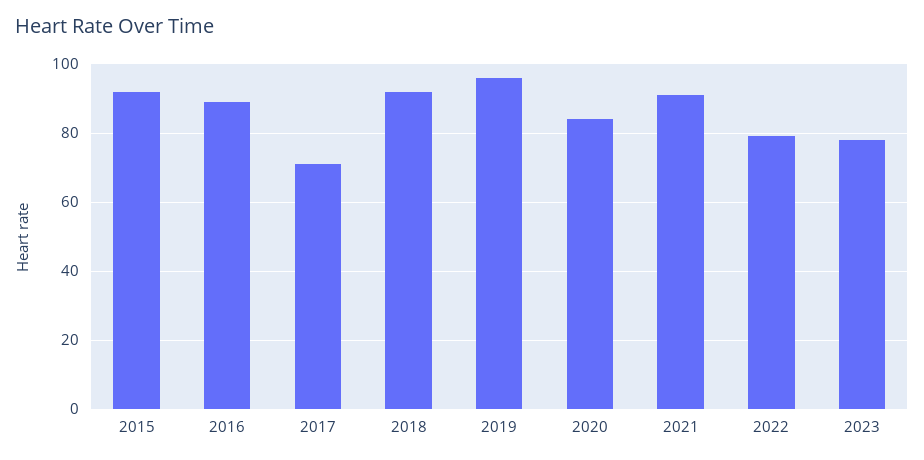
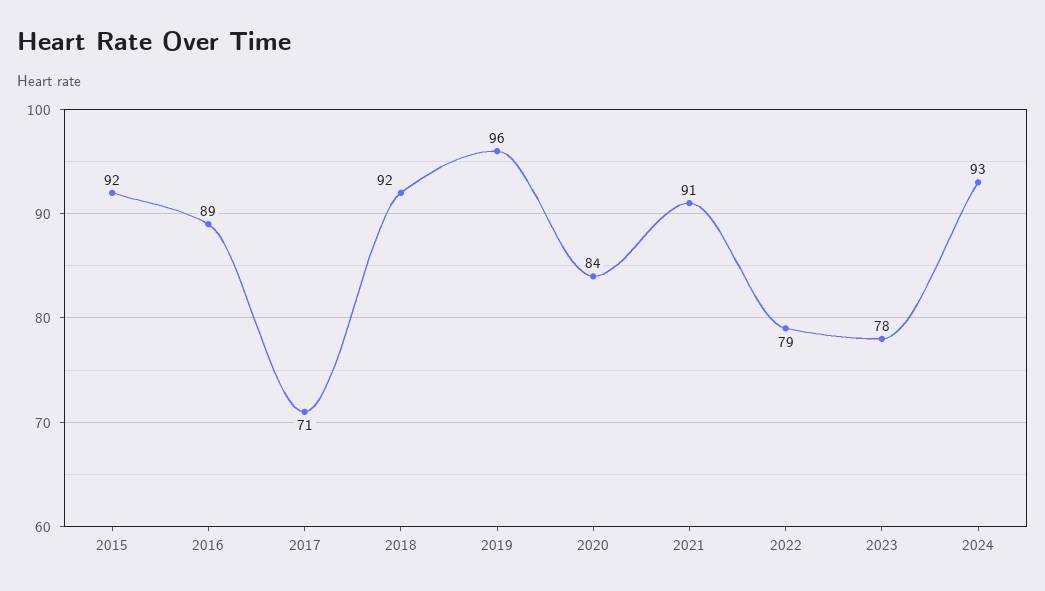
2024: none -> 93

